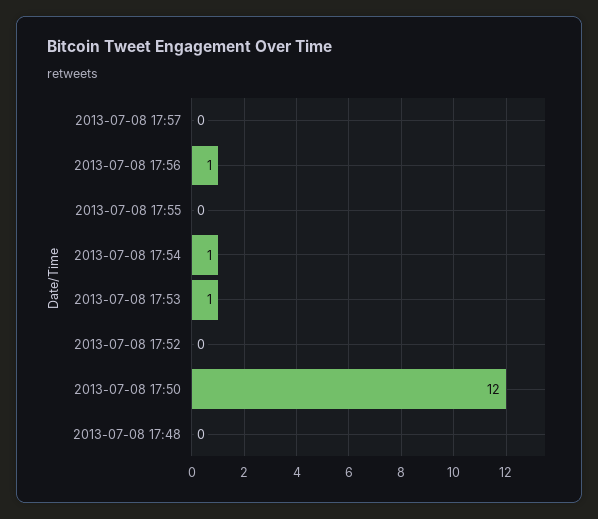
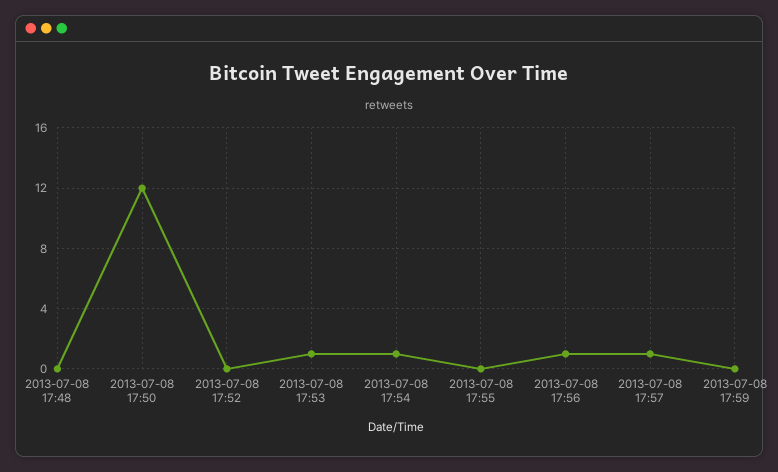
2013-07-08 17:57: 0 -> 1
2013-07-08 17:59: none -> 0

